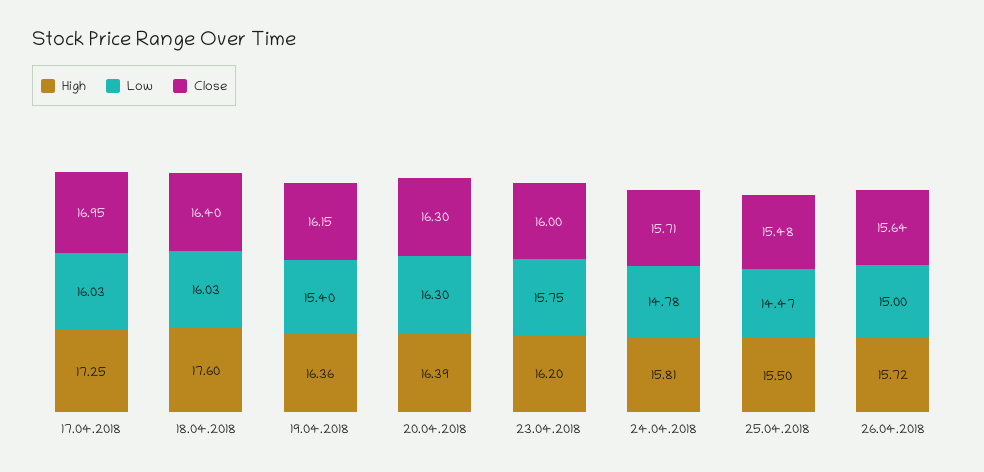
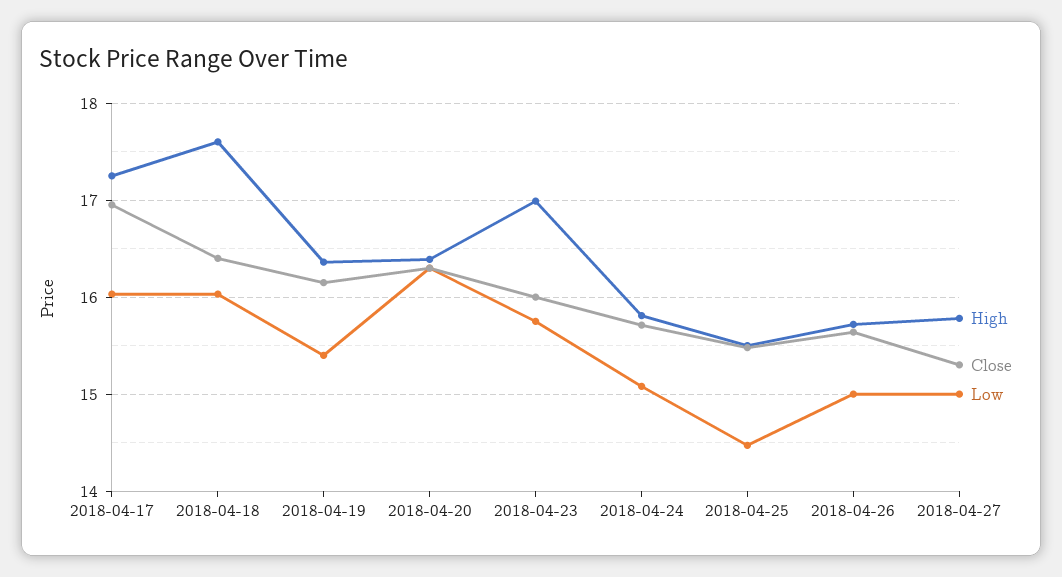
High, 23.04.2018: 16.2 -> 17
Low, 24.04.2018: 14.78 -> 15.1
High, 2018-04-27: none -> 15.8
Close, 2018-04-27: none -> 15.3
Low, 2018-04-27: none -> 15

